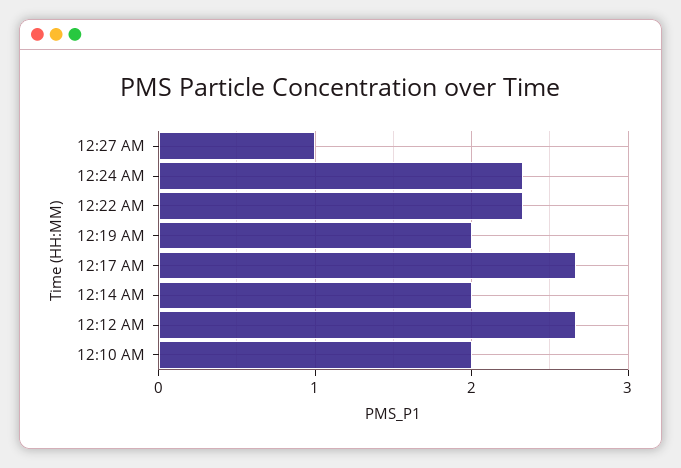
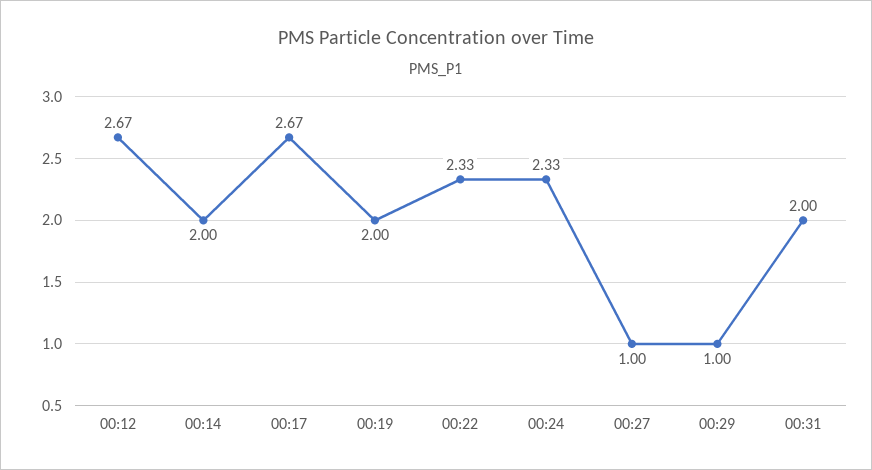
12:10 AM: 2 -> none
00:29: none -> 1
00:31: none -> 2

